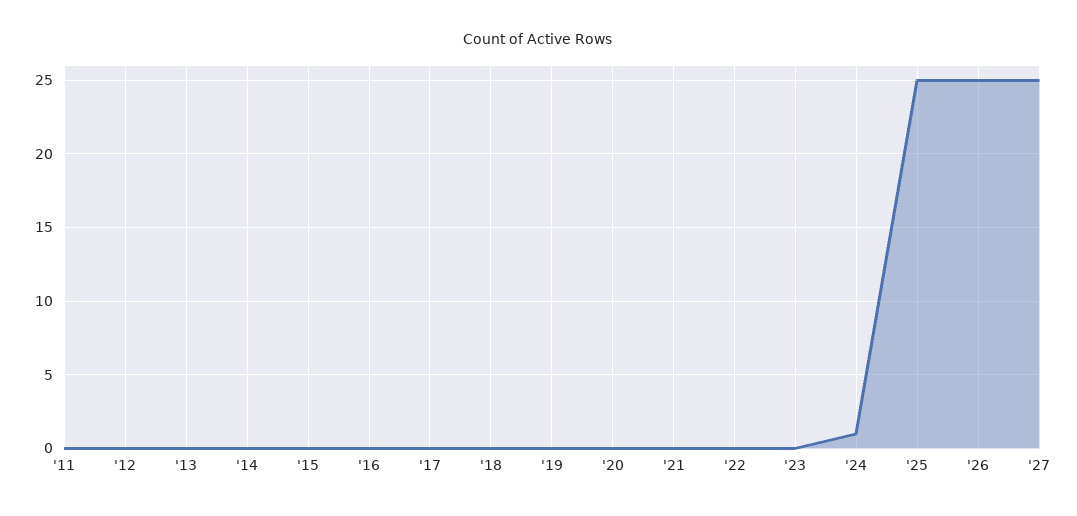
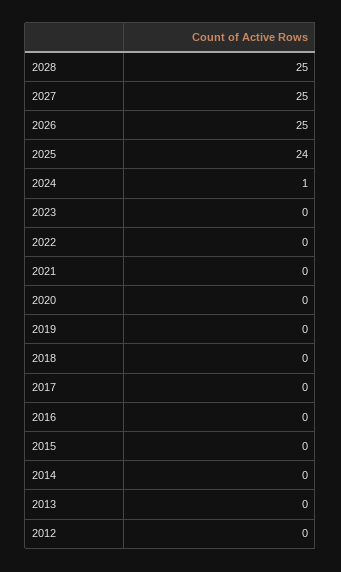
'11: 0 -> none
'25: 25 -> 24
2028: none -> 25

